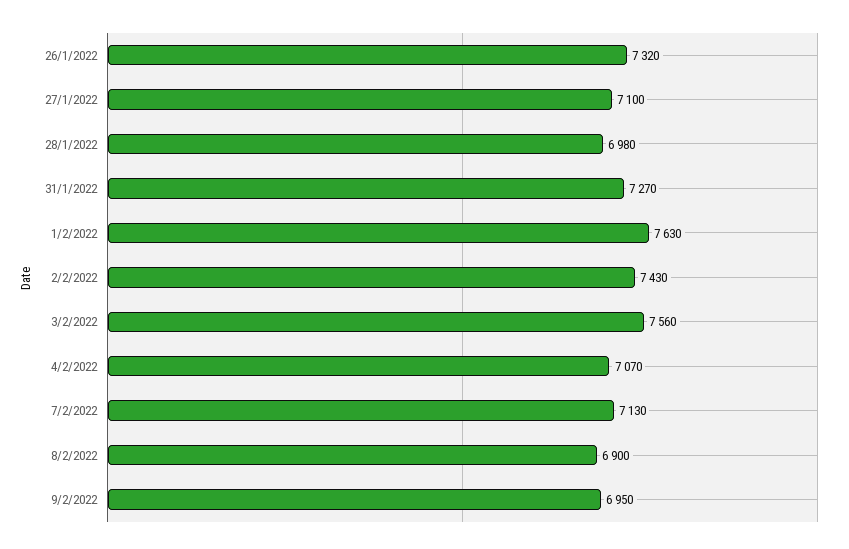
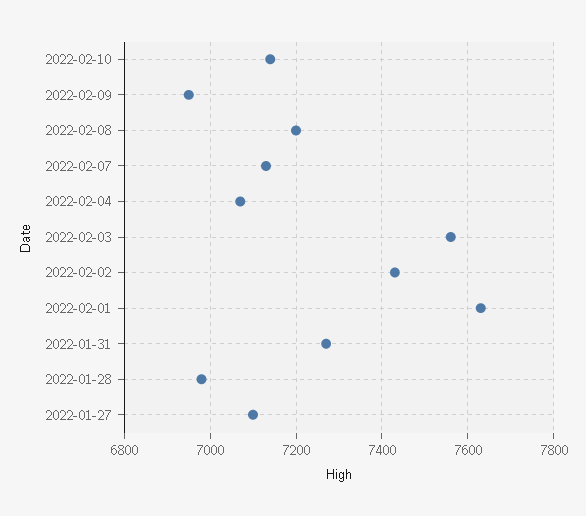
26/1/2022: 7320 -> none
8/2/2022: 6900 -> 7200
2022-02-10: none -> 7140

